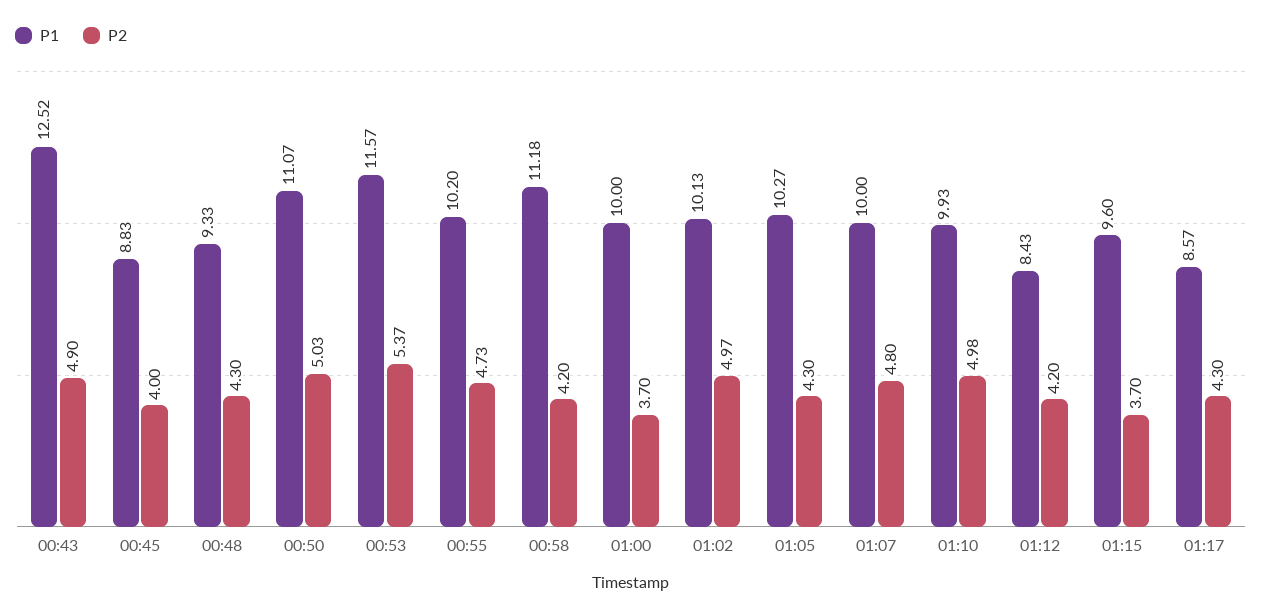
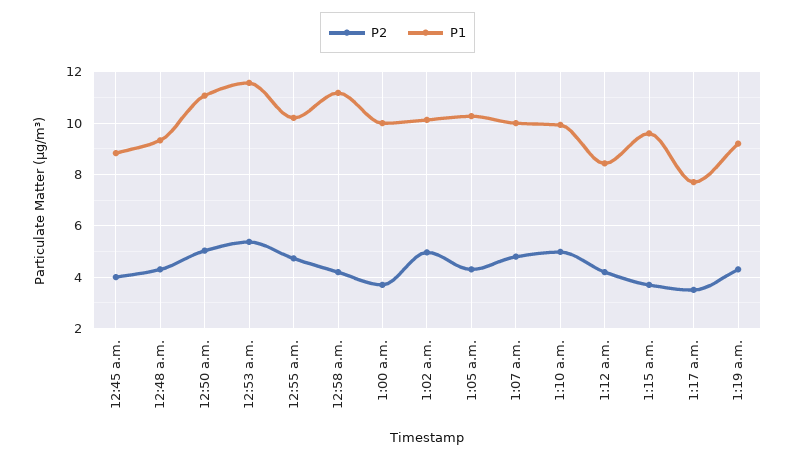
P1, 00:43: 12.52 -> none
P2, 00:43: 4.9 -> none
P1, 01:17: 8.57 -> 7.75
P2, 01:17: 4.3 -> 3.5
P2, 1:19 a.m.: none -> 4.25
P1, 1:19 a.m.: none -> 9.25

